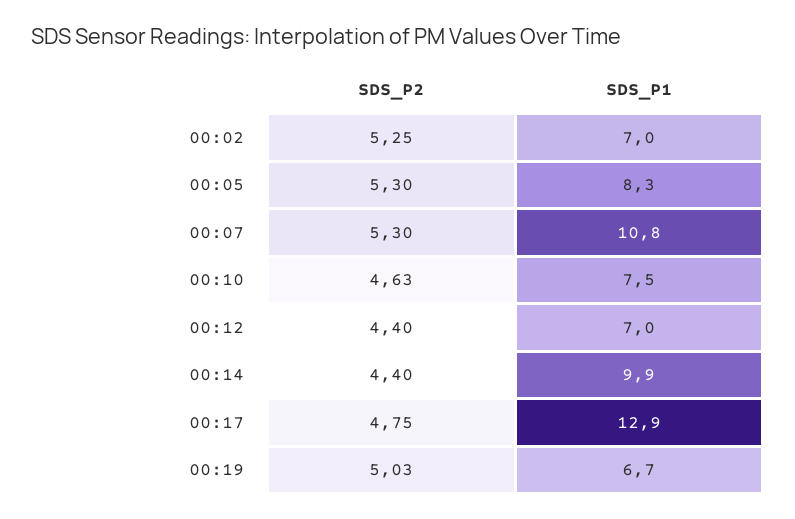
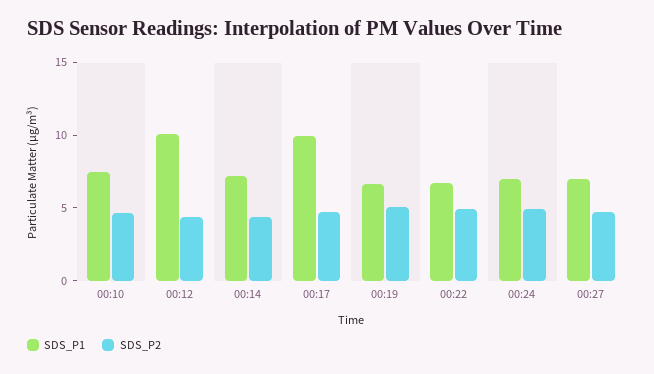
SDS_P2, 00:02: 5.25 -> none
SDS_P1, 00:02: 7 -> none
SDS_P2, 00:05: 5.3 -> none
SDS_P1, 00:05: 8.3 -> none
SDS_P2, 00:07: 5.3 -> none
SDS_P1, 00:07: 10.8 -> none
SDS_P1, 00:12: 7 -> 10
SDS_P1, 00:14: 9.9 -> 7
SDS_P1, 00:17: 12.9 -> 10
SDS_P1, 00:22: none -> 7
SDS_P2, 00:22: none -> 5
SDS_P1, 00:24: none -> 7
SDS_P2, 00:24: none -> 5
SDS_P1, 00:27: none -> 7
SDS_P2, 00:27: none -> 5

